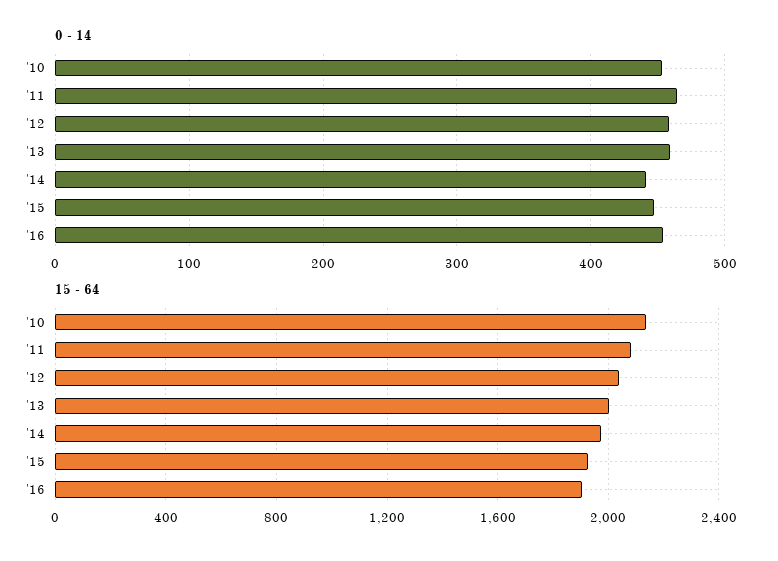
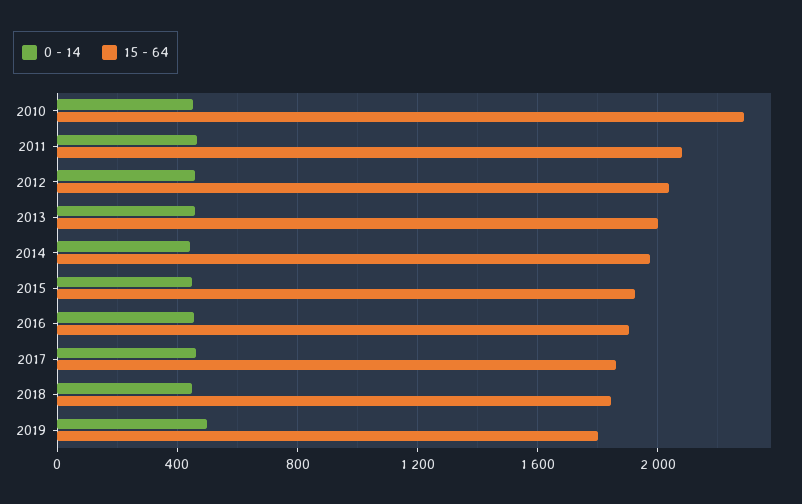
15 - 64, '10: 2150 -> 2300
0 - 14, 2017: none -> 450
15 - 64, 2017: none -> 1850
0 - 14, 2018: none -> 450
15 - 64, 2018: none -> 1850
0 - 14, 2019: none -> 500
15 - 64, 2019: none -> 1800

